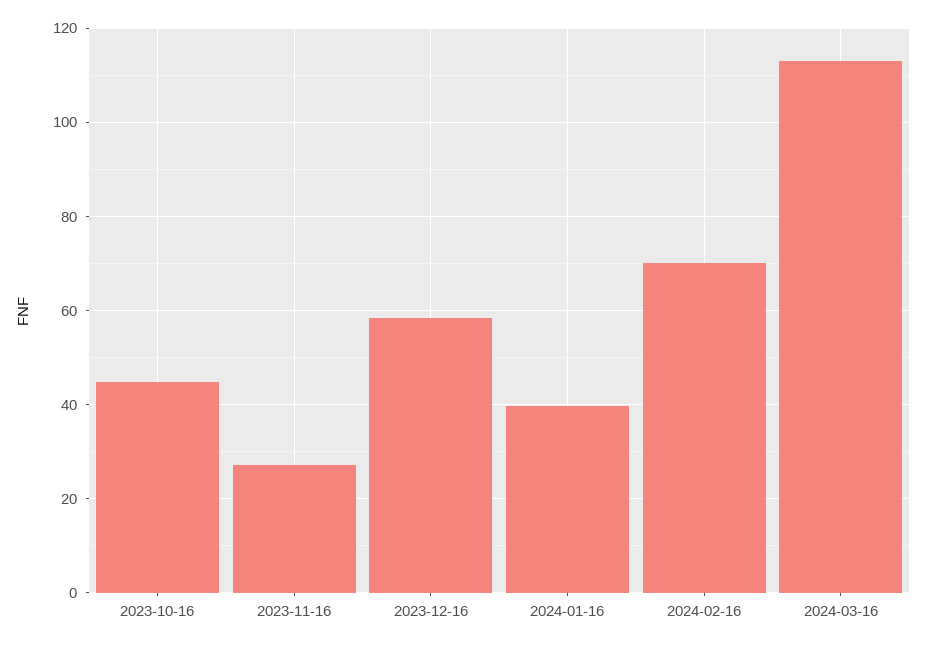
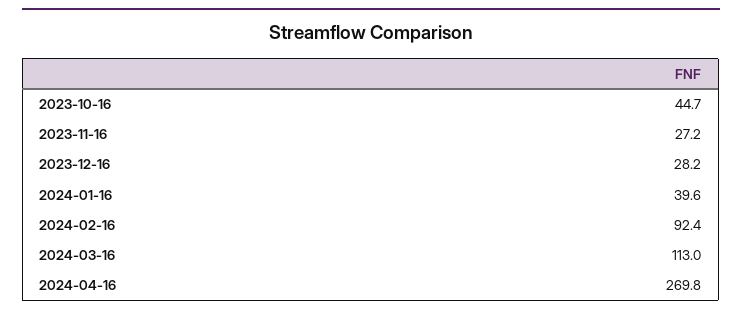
2023-12-16: 58 -> 28.2
2024-02-16: 70 -> 92.4
2024-04-16: none -> 269.8

